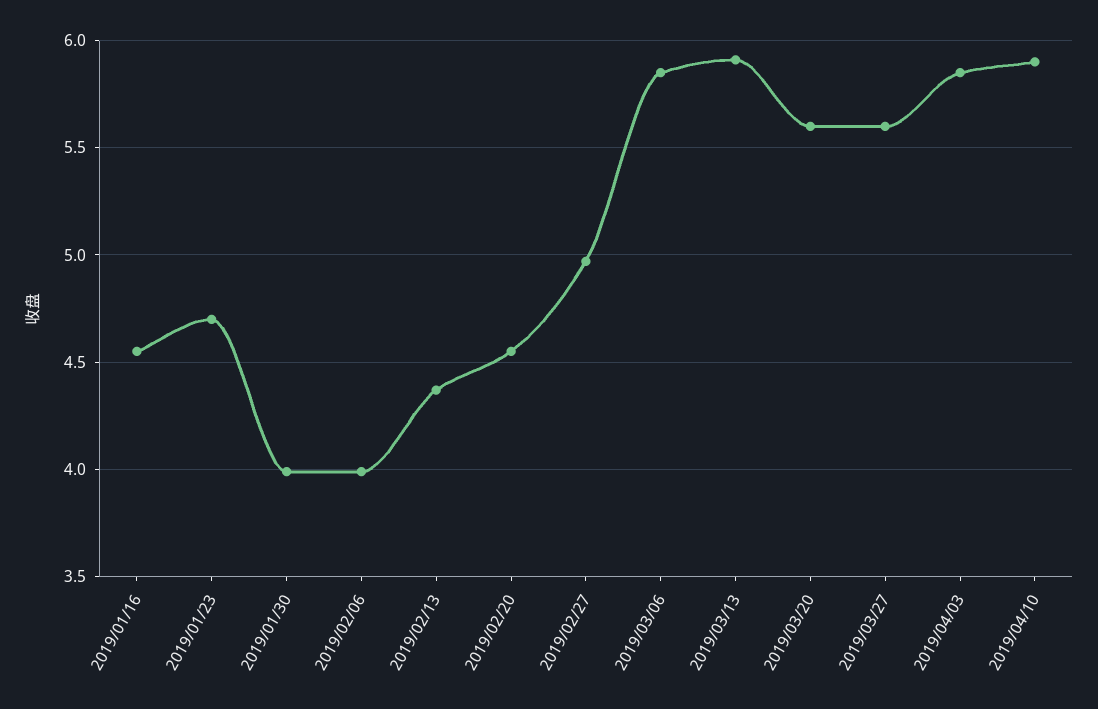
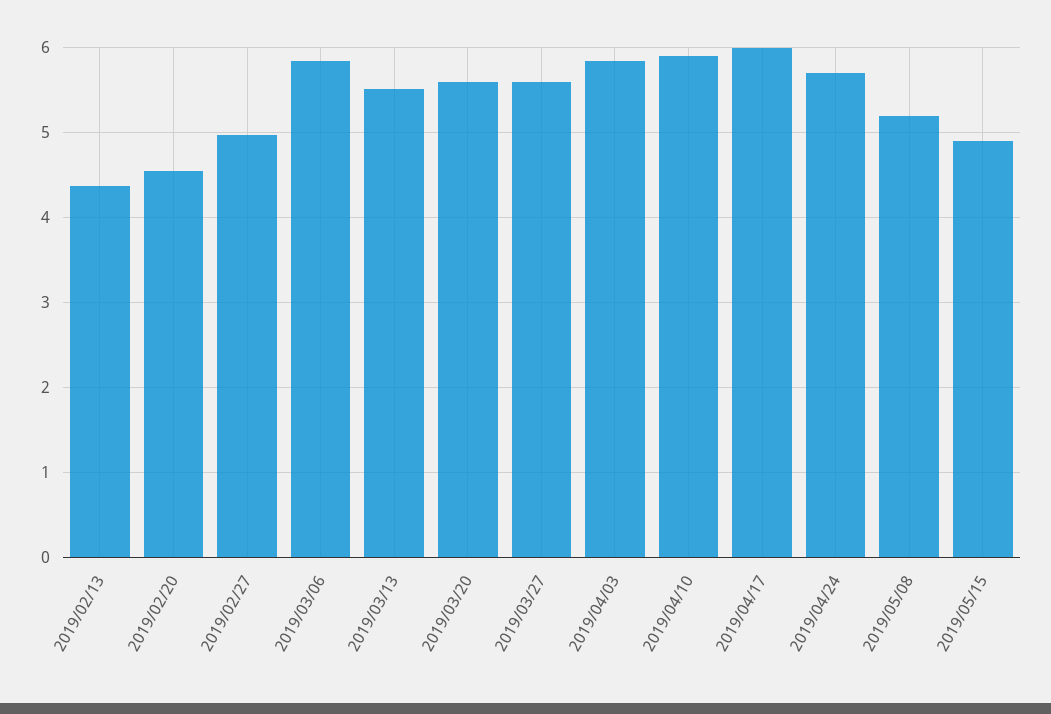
2019/01/16: 4.55 -> none
2019/01/23: 4.7 -> none
2019/01/30: 4 -> none
2019/02/06: 4 -> none
2019/03/13: 5.9 -> 5.5
2019/04/17: none -> 6
2019/04/24: none -> 5.7
2019/05/08: none -> 5.2
2019/05/15: none -> 4.9

